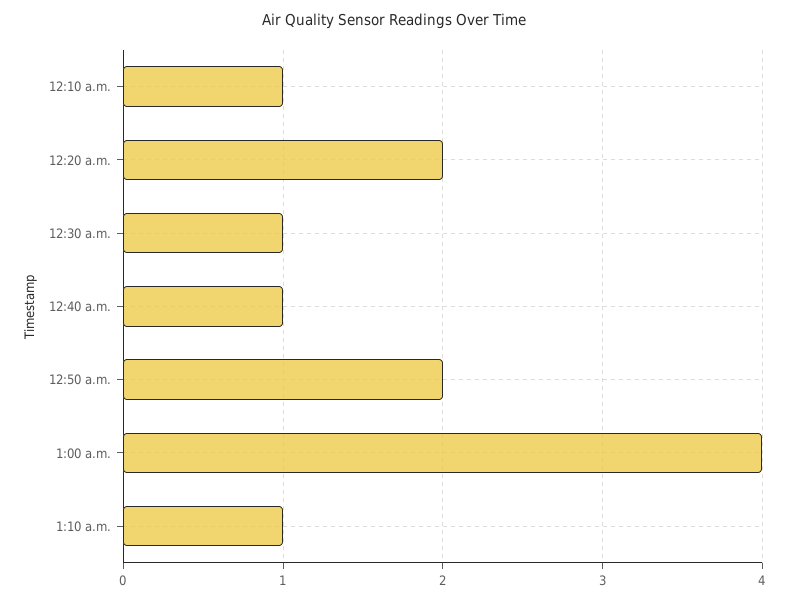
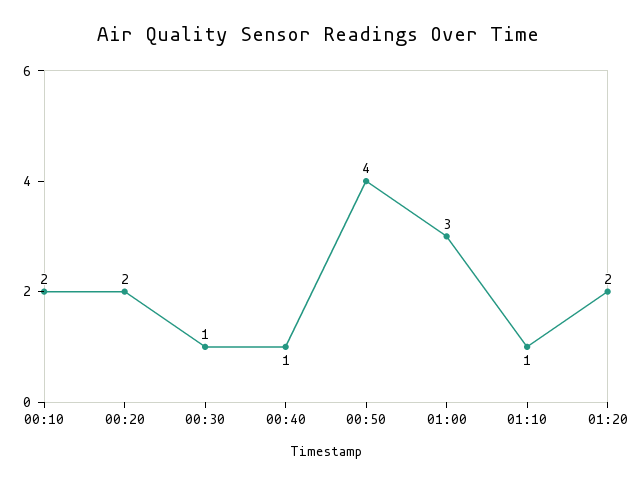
12:10 a.m.: 1 -> 2
12:50 a.m.: 2 -> 4
1:00 a.m.: 4 -> 3
01:20: none -> 2

